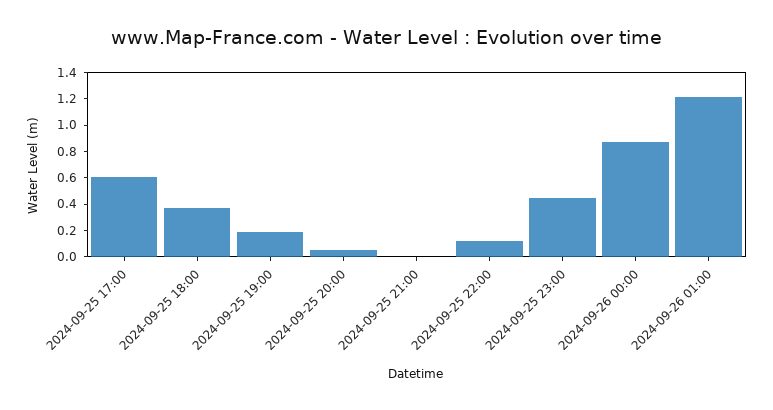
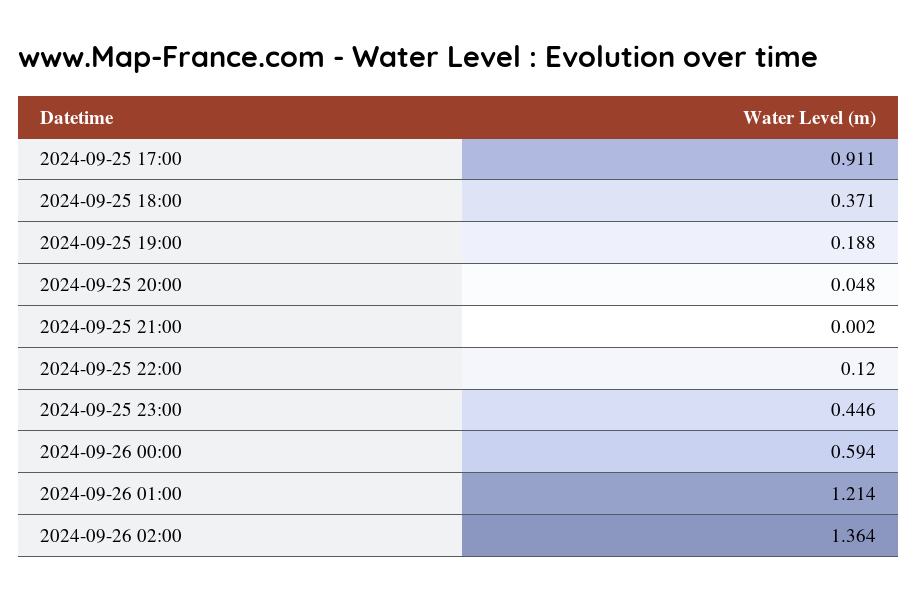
2024-09-25 17:00: 0.6 -> 0.911
2024-09-26 00:00: 0.9 -> 0.594
2024-09-26 02:00: none -> 1.364

